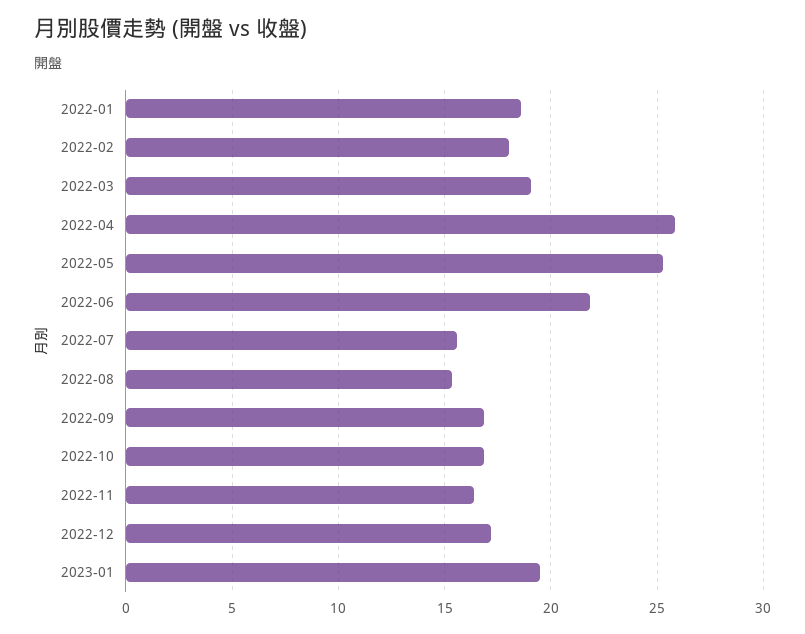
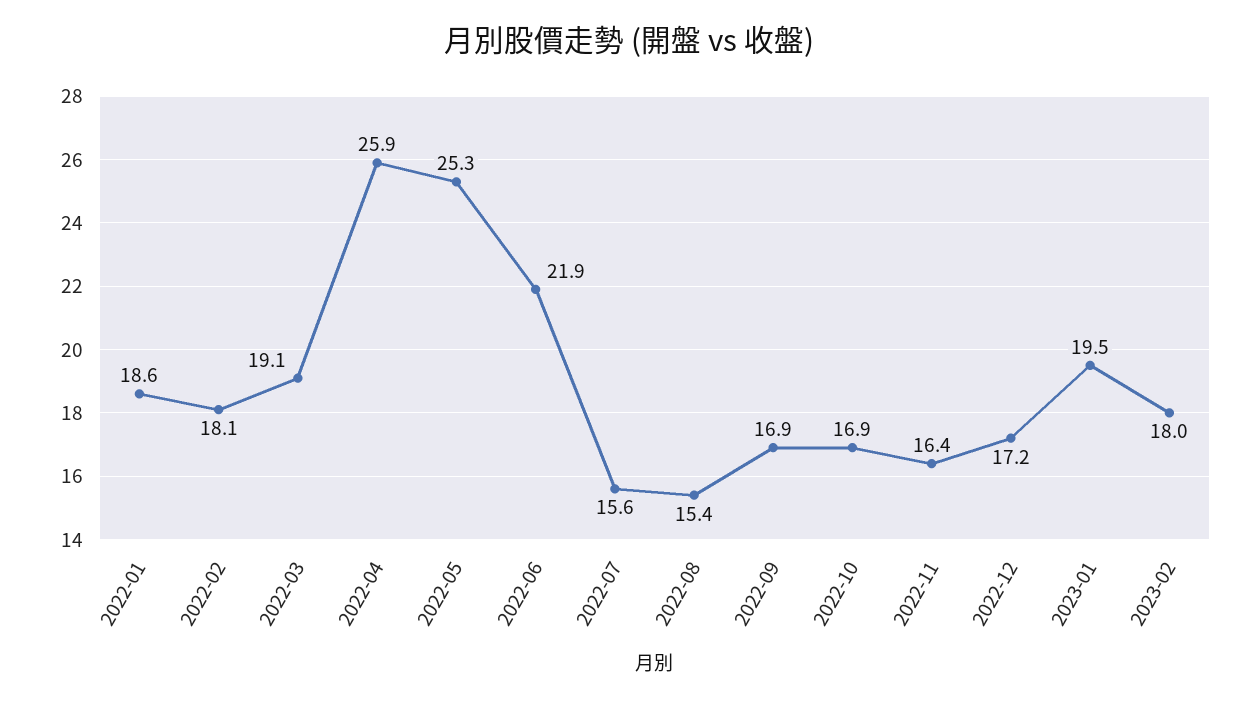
2023-02: none -> 18

